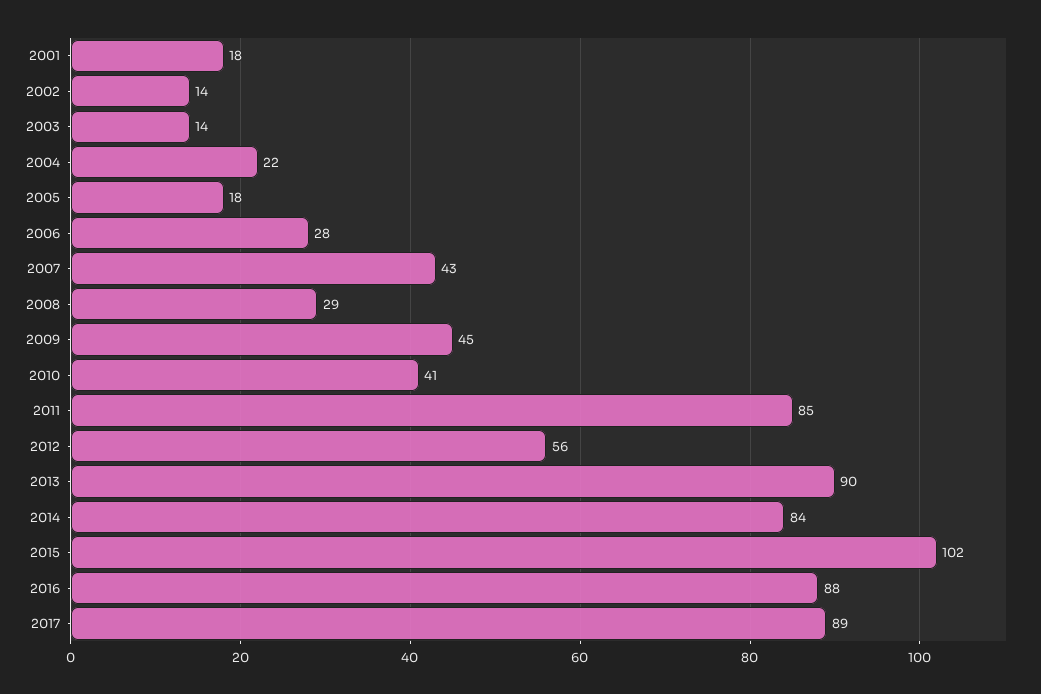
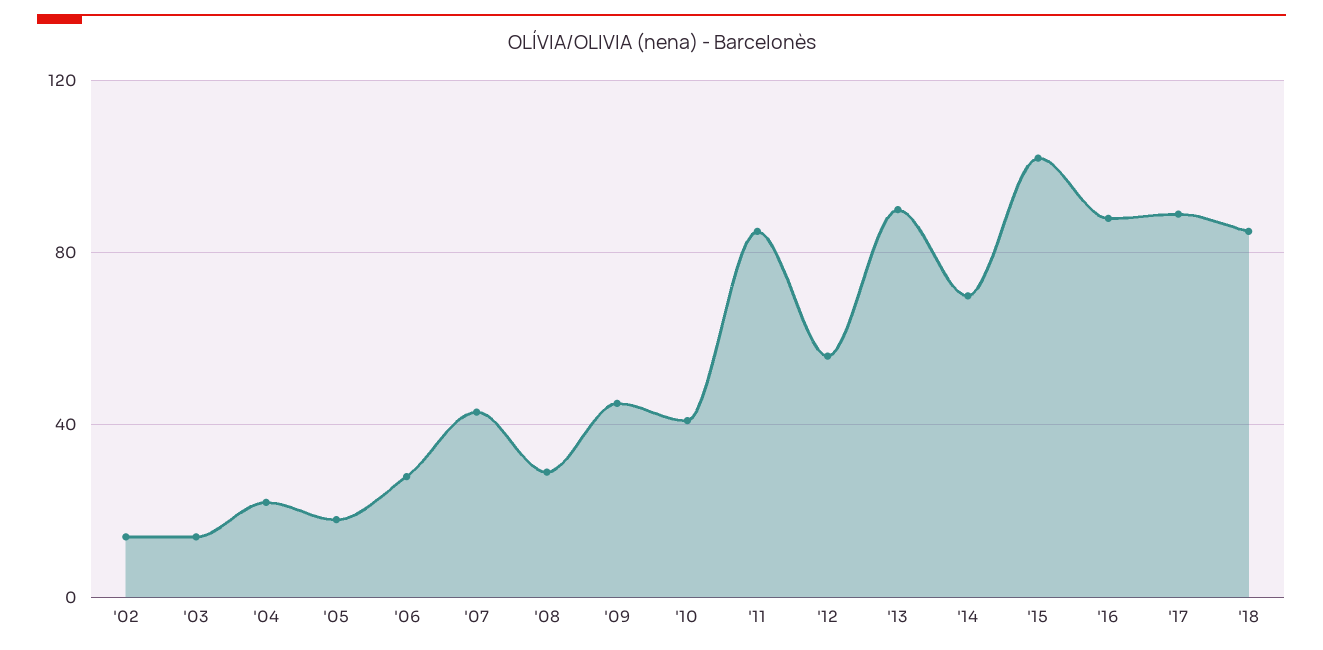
2001: 18 -> none
2014: 84 -> 70
'18: none -> 85

